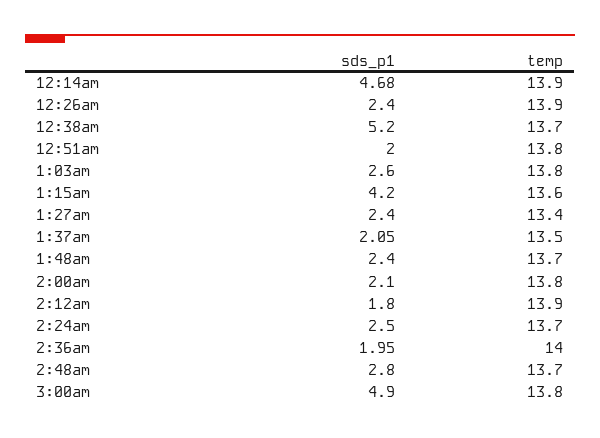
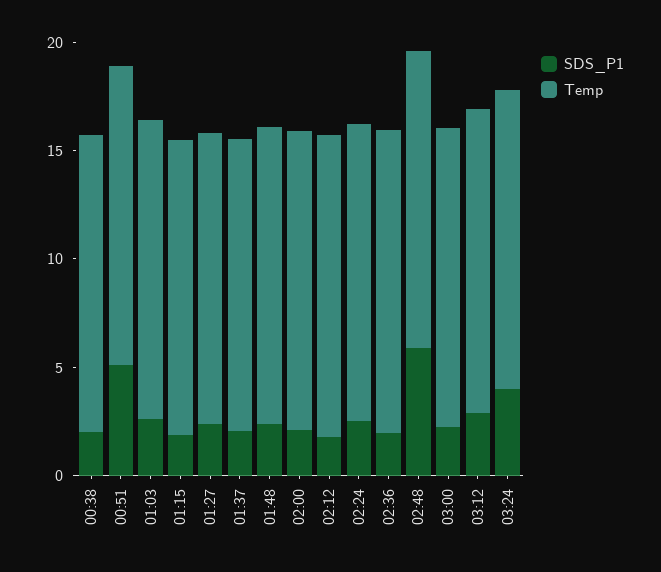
sds_p1, 12:14am: 4.68 -> none
temp, 12:14am: 13.9 -> none
sds_p1, 12:26am: 2.4 -> none
temp, 12:26am: 13.9 -> none
sds_p1, 12:38am: 5.2 -> 2
sds_p1, 12:51am: 2 -> 5
sds_p1, 1:15am: 4.2 -> 2
sds_p1, 2:48am: 2.8 -> 6
sds_p1, 3:00am: 4.9 -> 2
sds_p1, 03:12: none -> 3
temp, 03:12: none -> 14
sds_p1, 03:24: none -> 4
temp, 03:24: none -> 14

